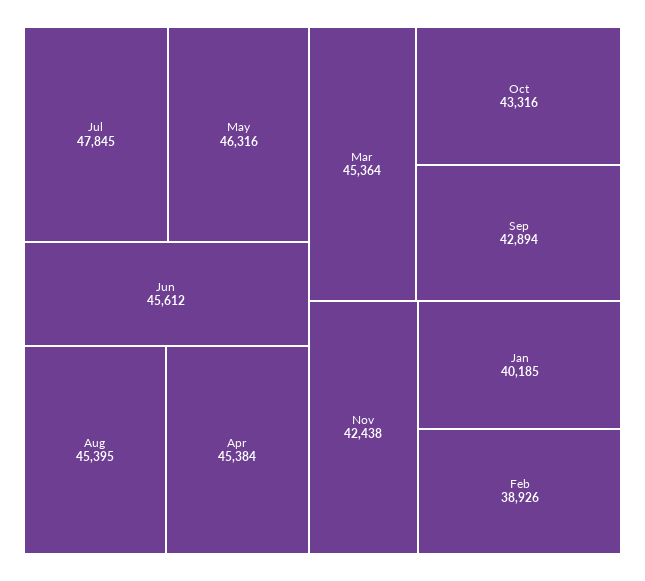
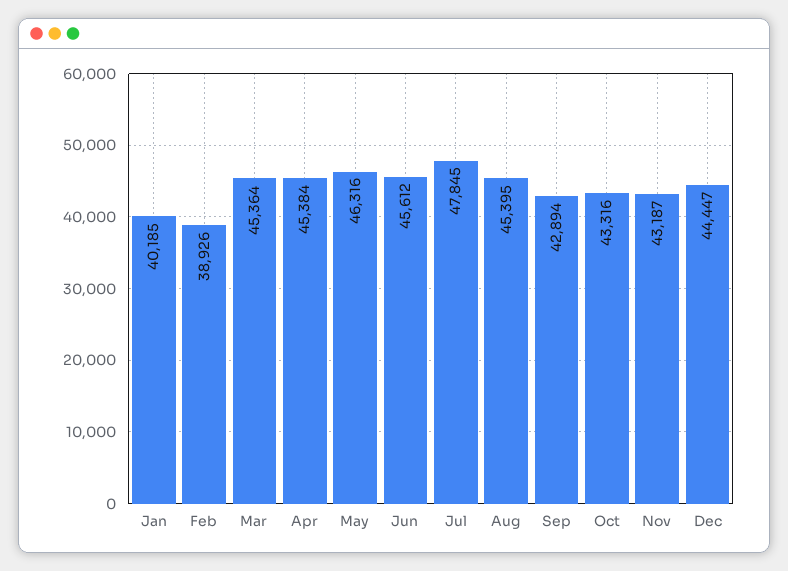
Nov: 42438 -> 43187
Dec: none -> 44447

